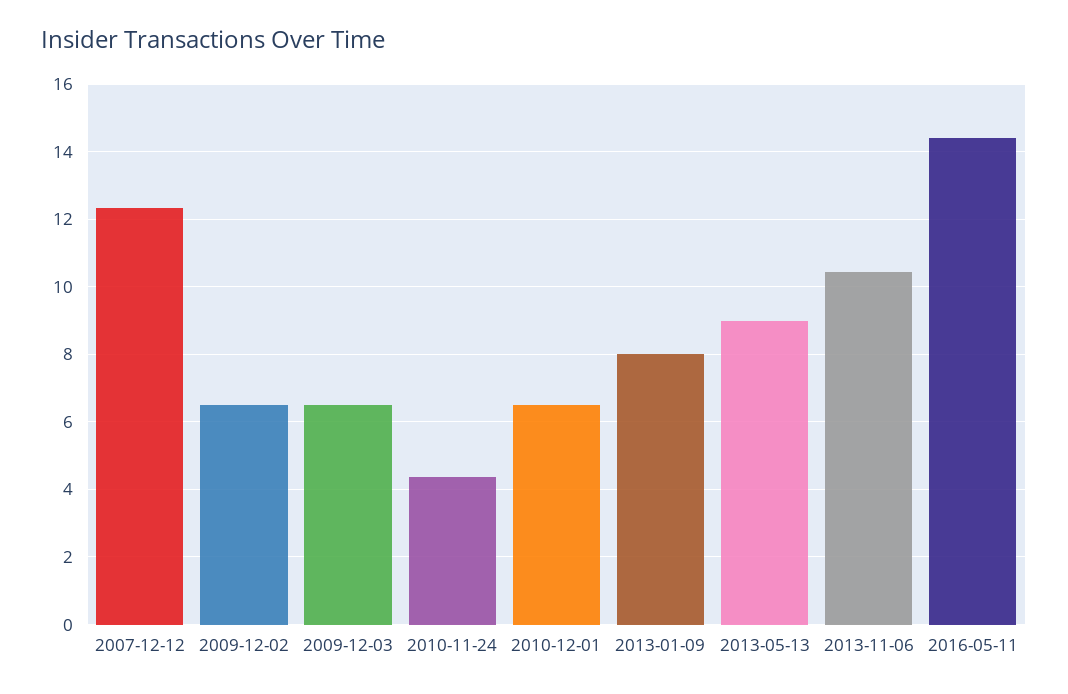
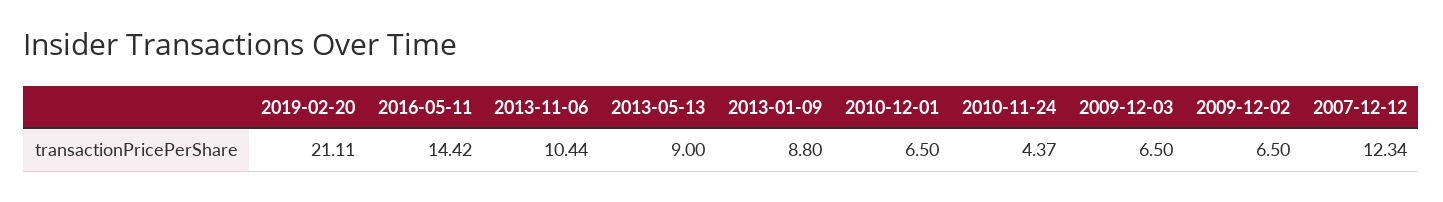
2013-01-09: 8 -> 8.8
2019-02-20: none -> 21.11

